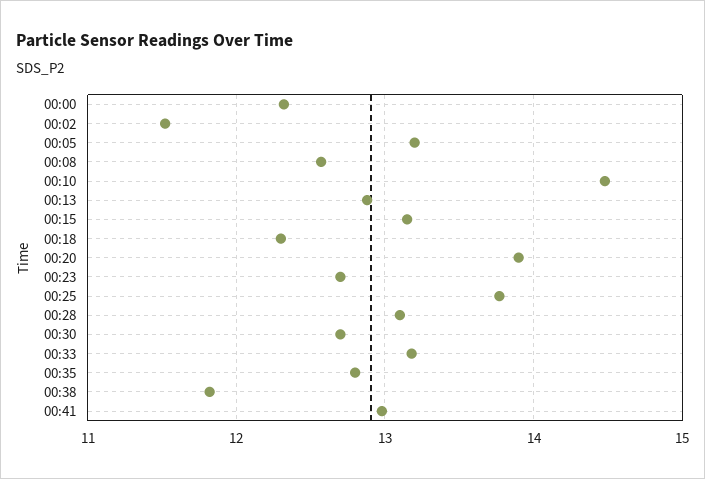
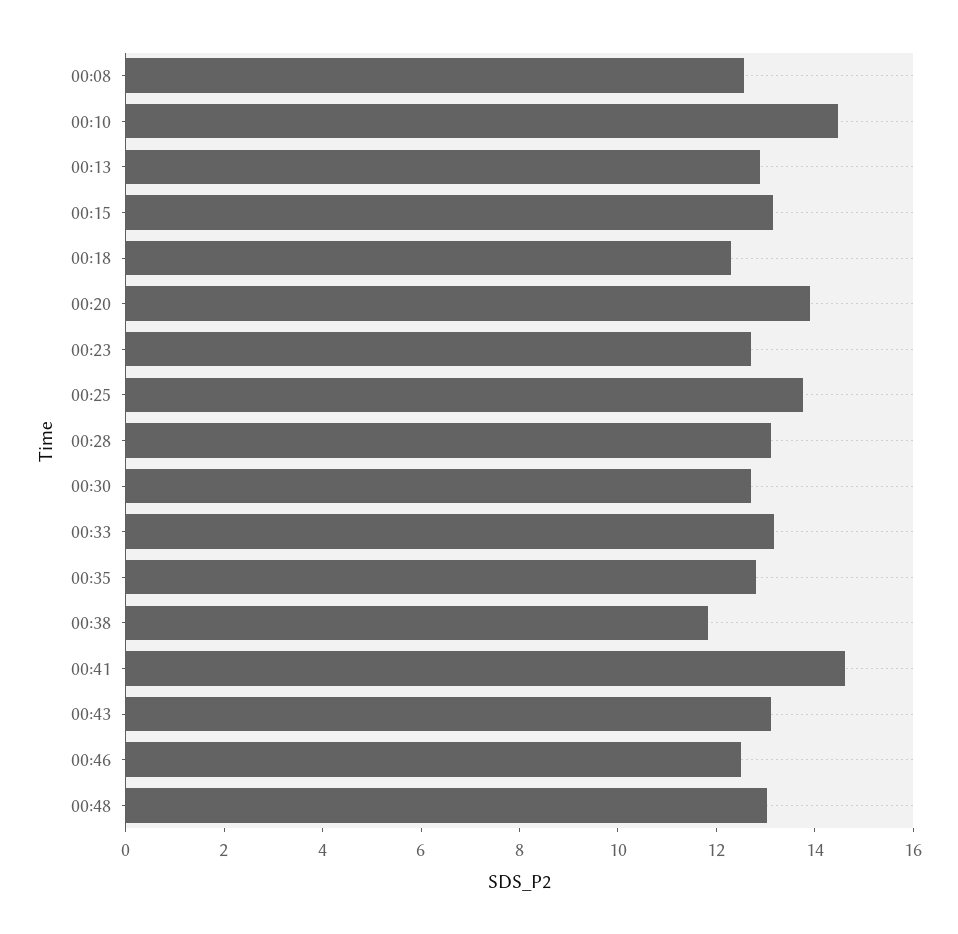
00:00: 12.3 -> none
00:02: 11.5 -> none
00:05: 13.2 -> none
00:41: 13 -> 14.5
00:43: none -> 13
00:46: none -> 12.5
00:48: none -> 13

